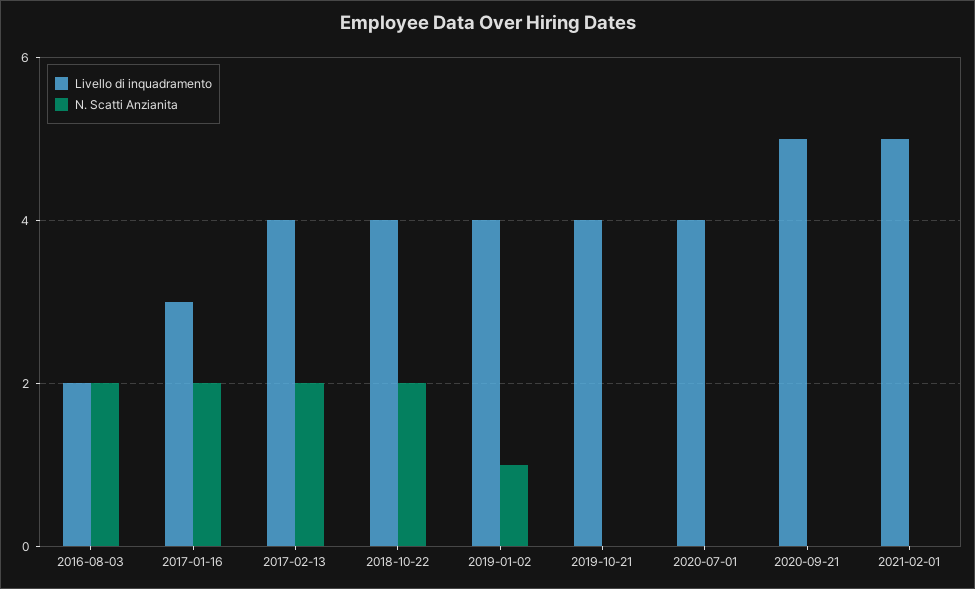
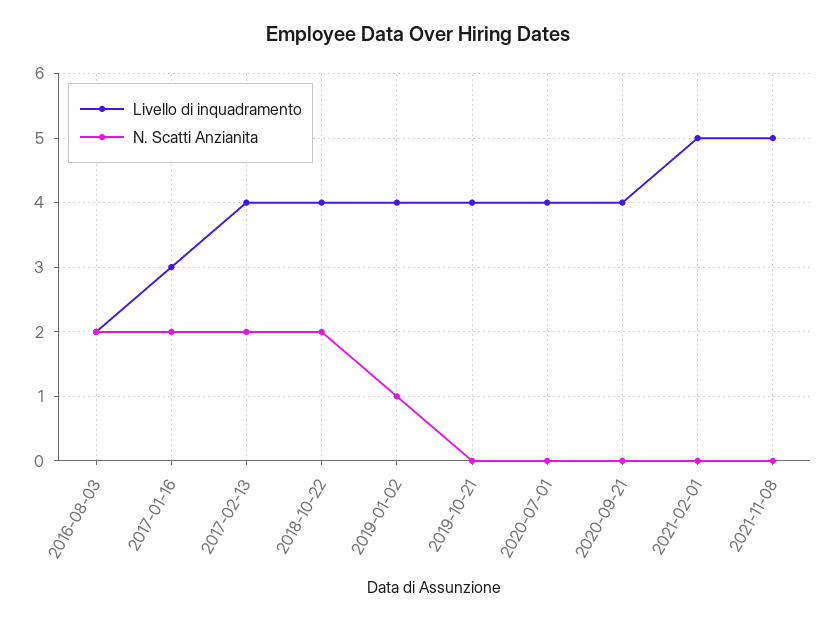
Livello di inquadramento, 2020-09-21: 5 -> 4
Livello di inquadramento, 2021-11-08: none -> 5
N. Scatti Anzianita, 2021-11-08: none -> 0

